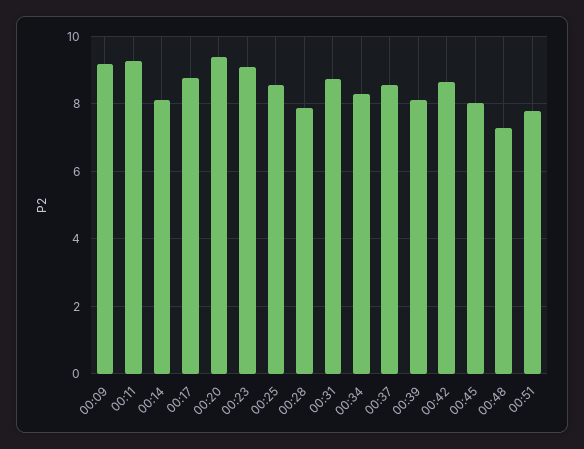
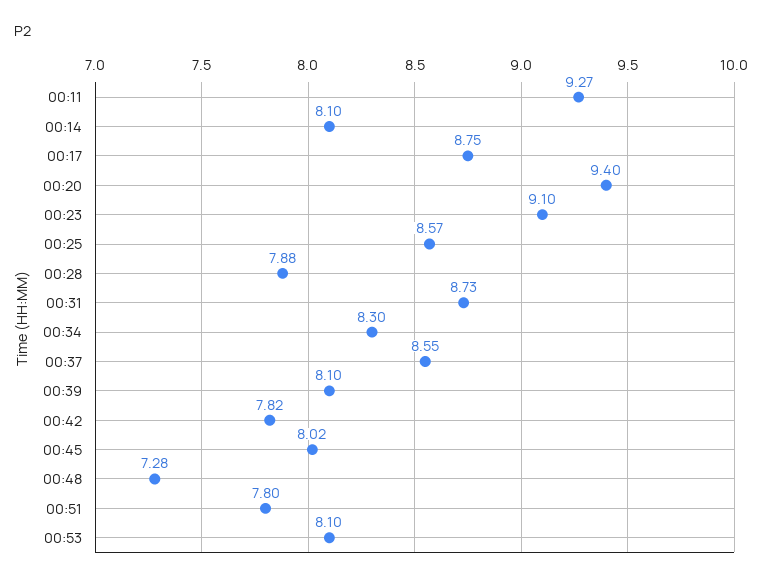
00:09: 9.2 -> none
00:42: 8.6 -> 7.82
00:53: none -> 8.1

